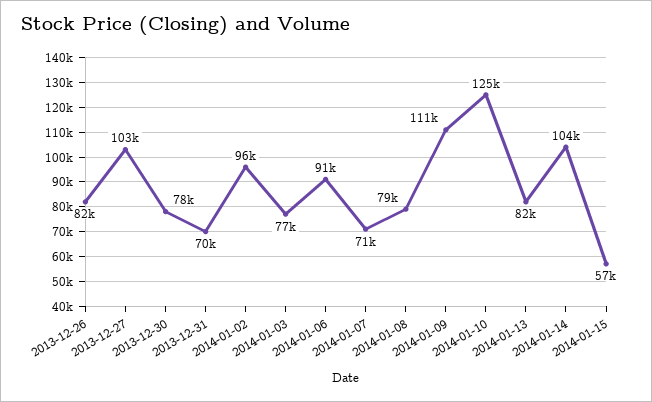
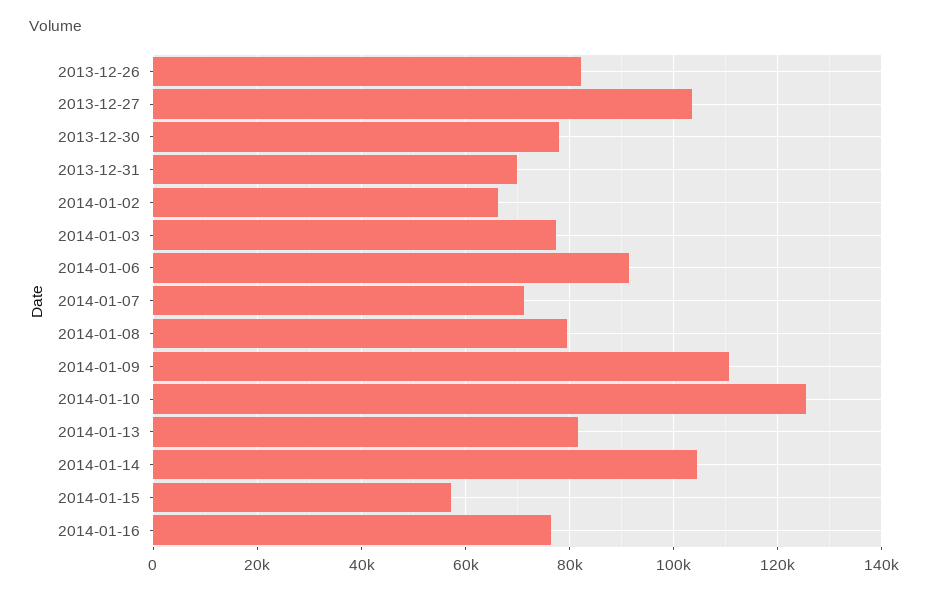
2014-01-02: 96000 -> 66000
2014-01-16: none -> 76000

